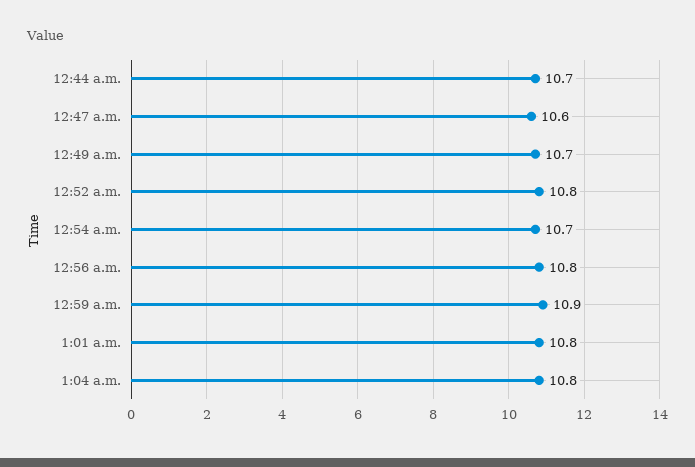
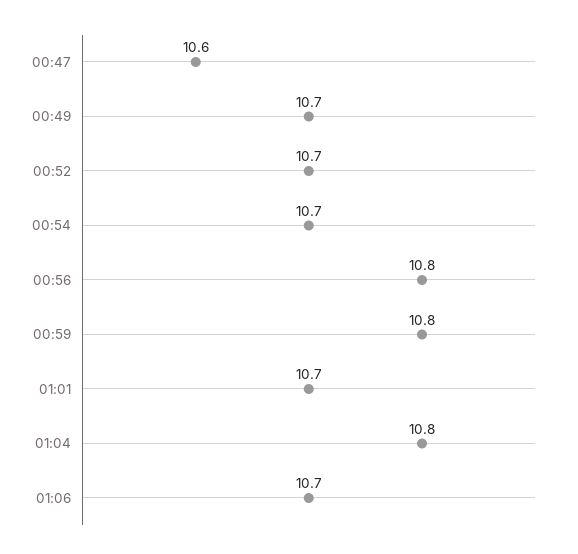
12:44 a.m.: 10.7 -> none
12:52 a.m.: 10.8 -> 10.7
12:59 a.m.: 10.9 -> 10.8
1:01 a.m.: 10.8 -> 10.7
01:06: none -> 10.7

